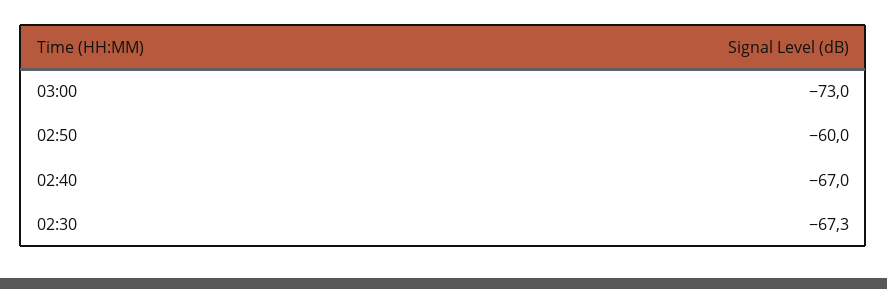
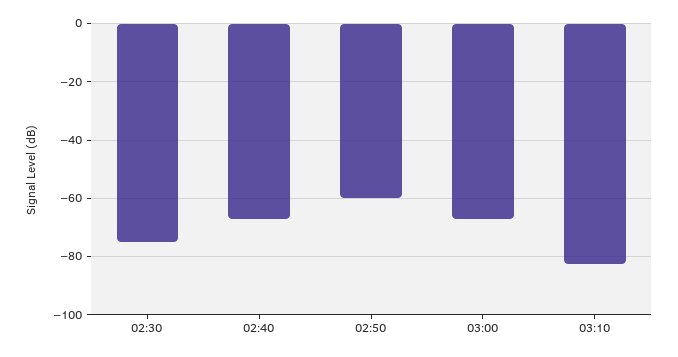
03:00: -73 -> -67.5
02:30: -67.3 -> -75
03:10: none -> -82.5

